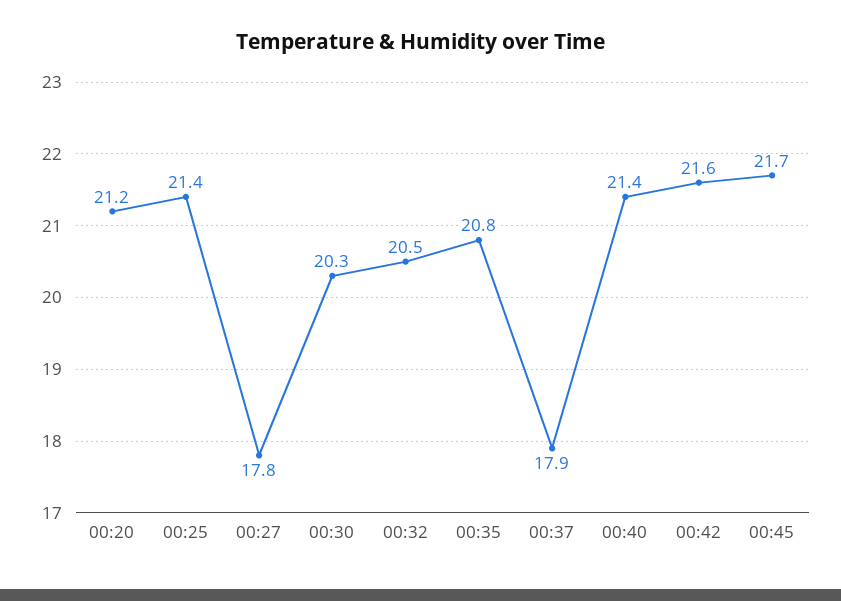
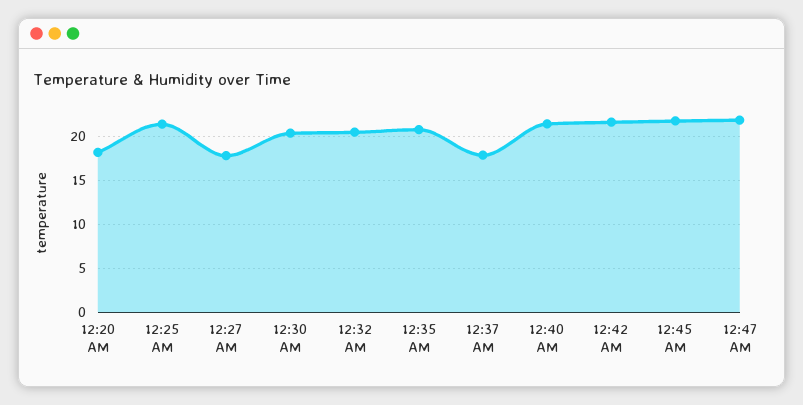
00:20: 21.2 -> 18
12:47 AM: none -> 22

